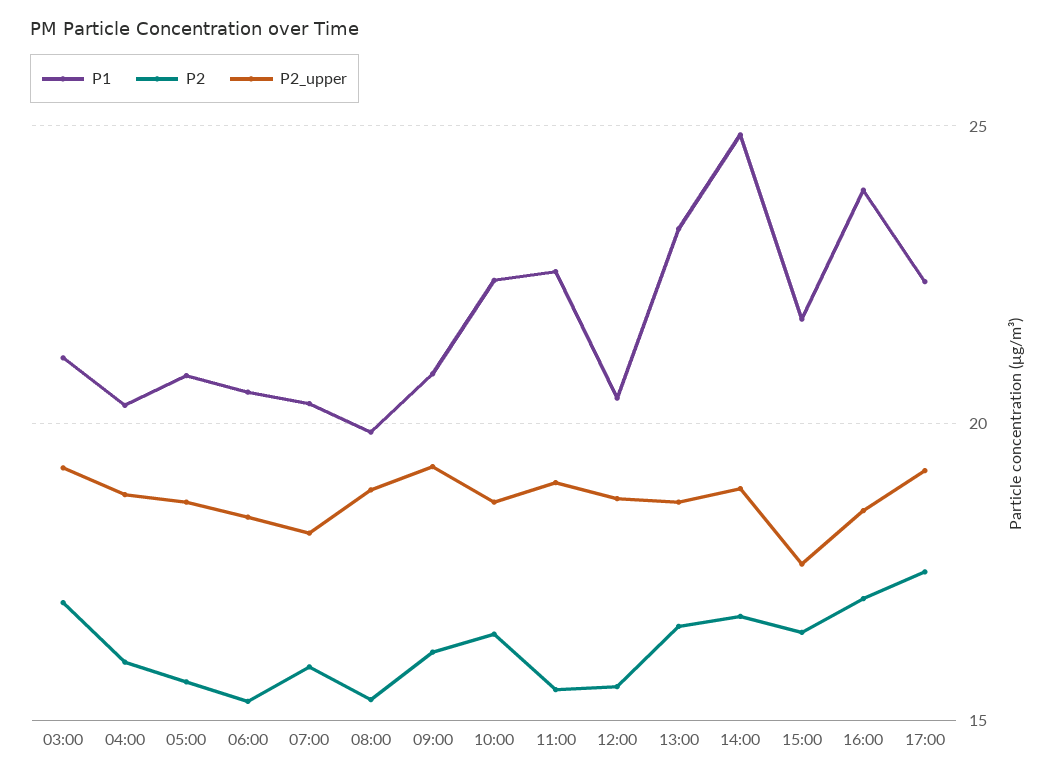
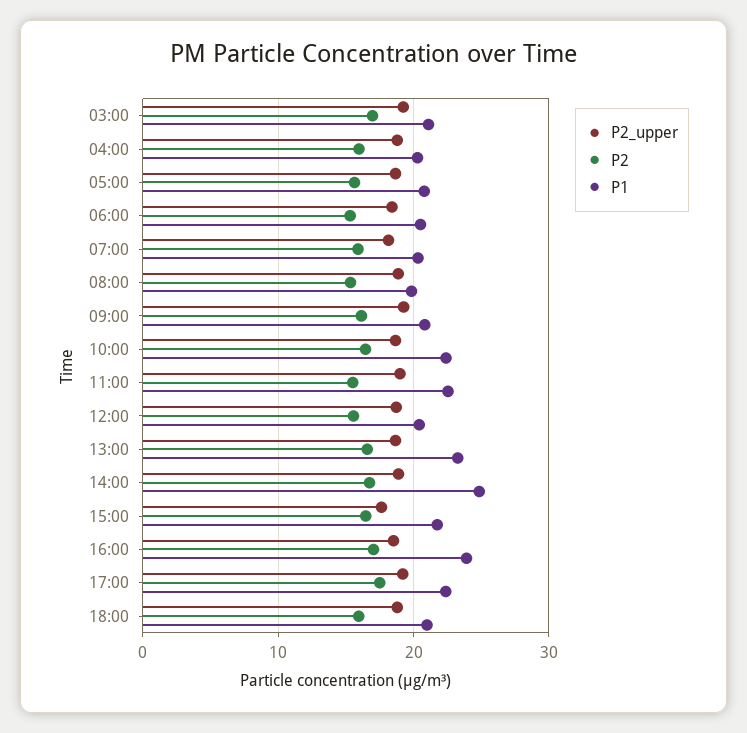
P2_upper, 18:00: none -> 19
P2, 18:00: none -> 16
P1, 18:00: none -> 21

